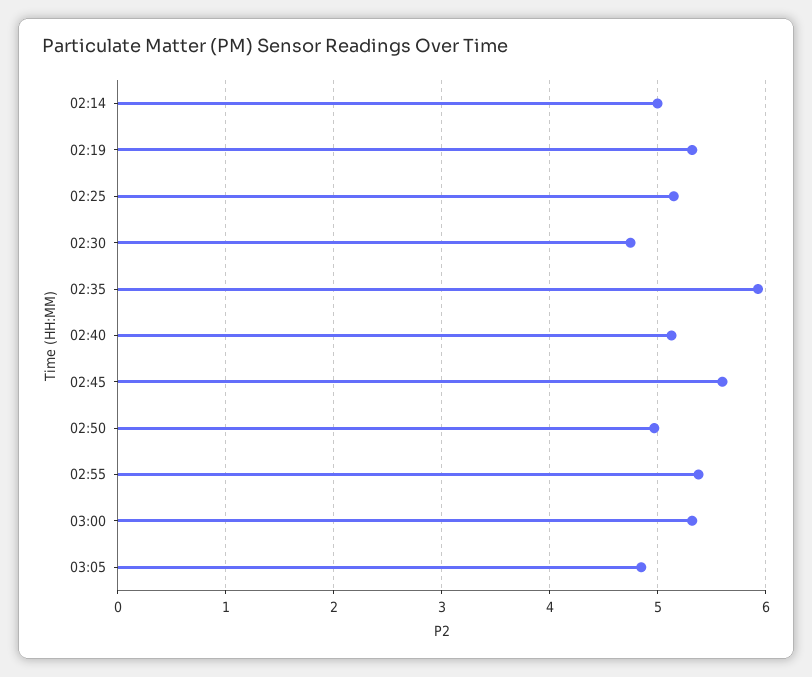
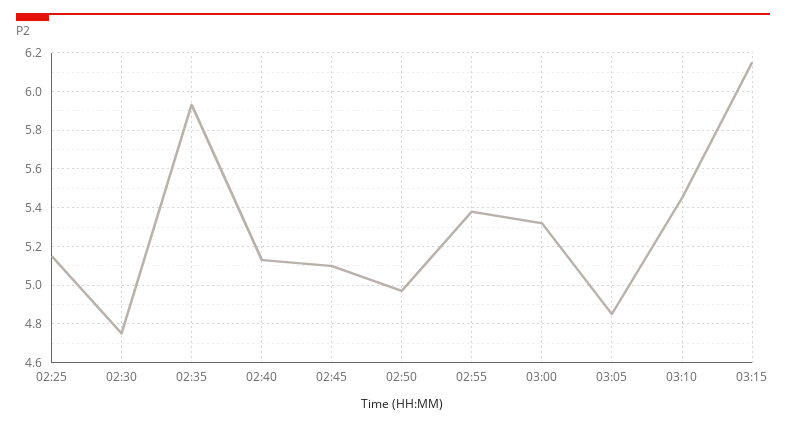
02:14: 5 -> none
02:19: 5.3 -> none
02:45: 5.6 -> 5.1
03:10: none -> 5.45
03:15: none -> 6.15

